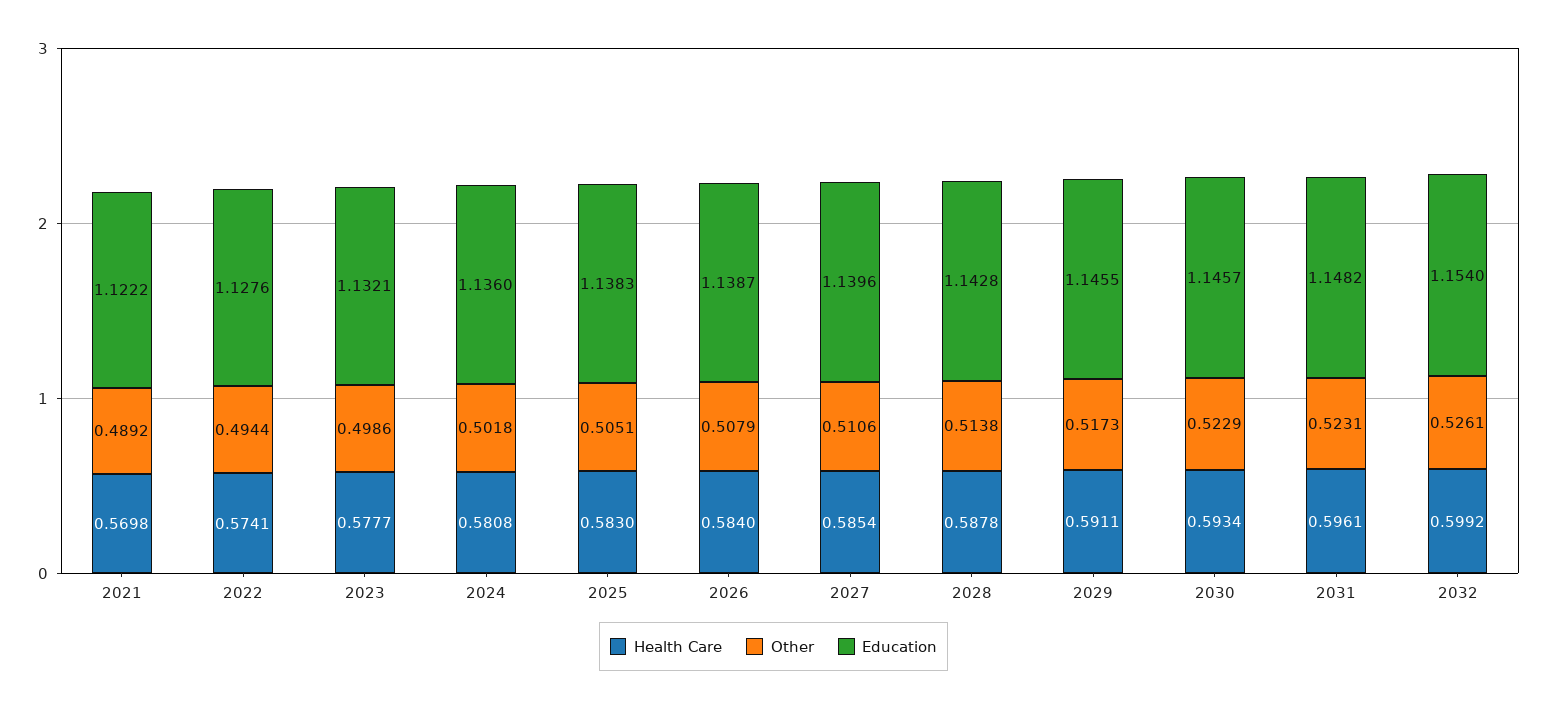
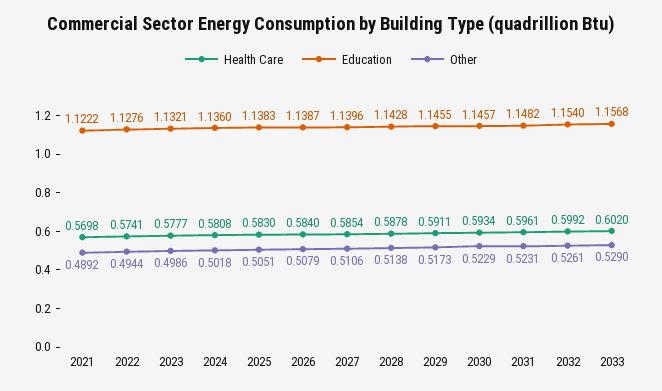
Health Care, 2033: none -> 0.602
Education, 2033: none -> 1.1568
Other, 2033: none -> 0.529

